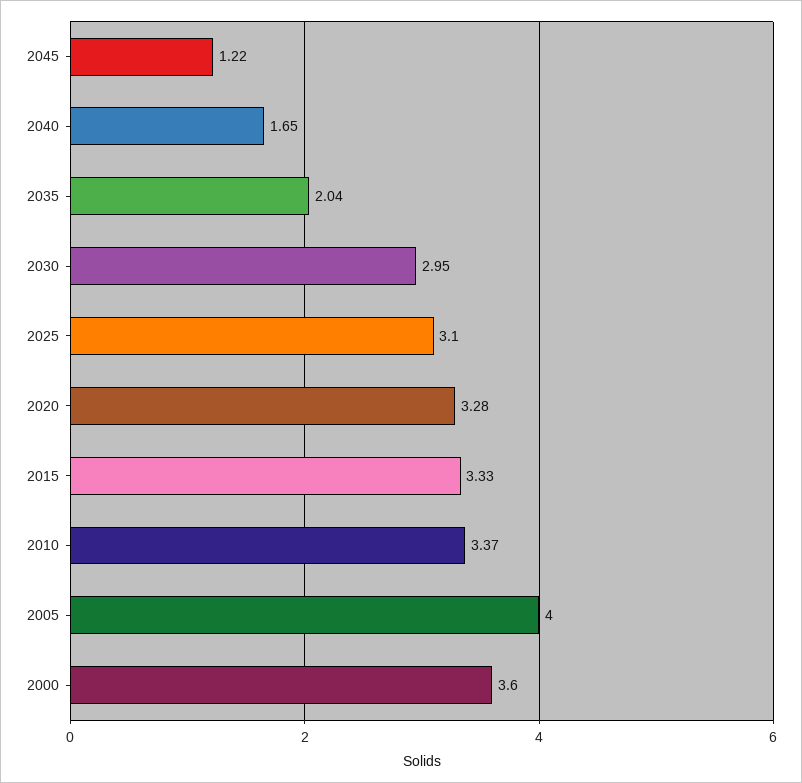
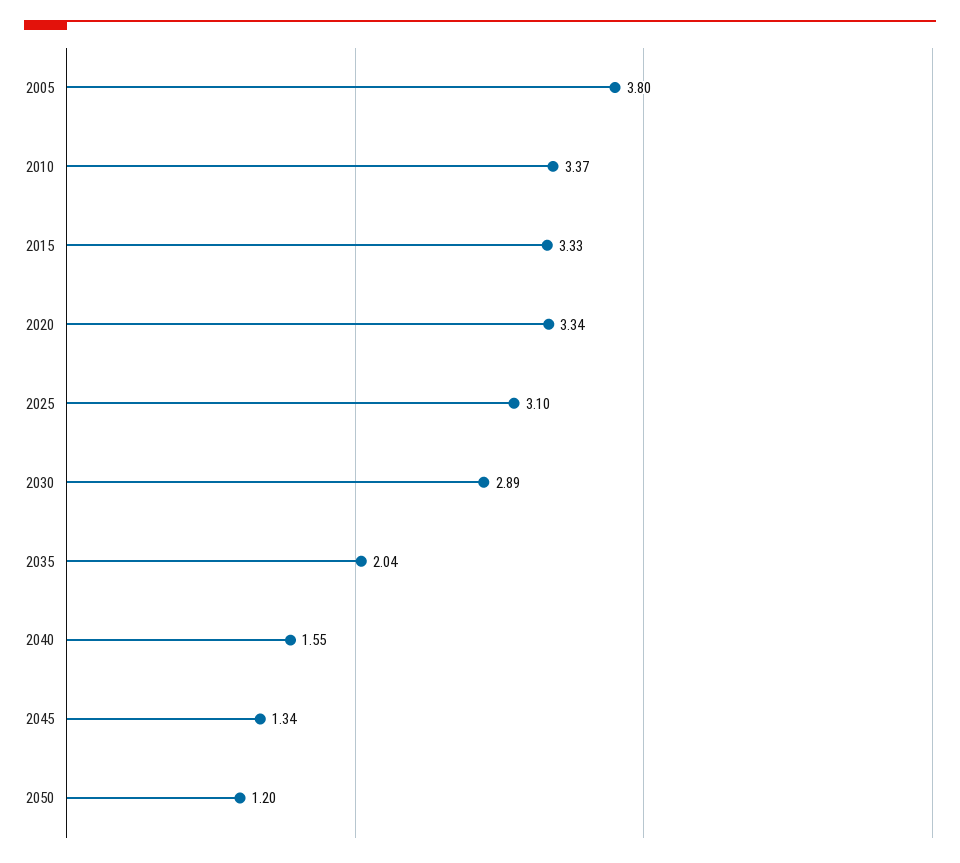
2045: 1.22 -> 1.34
2040: 1.65 -> 1.55
2030: 2.95 -> 2.89
2020: 3.28 -> 3.34
2005: 4 -> 3.8
2000: 3.6 -> none
2050: none -> 1.2

